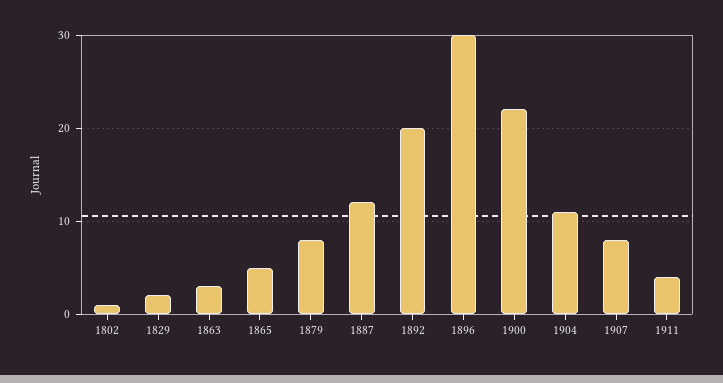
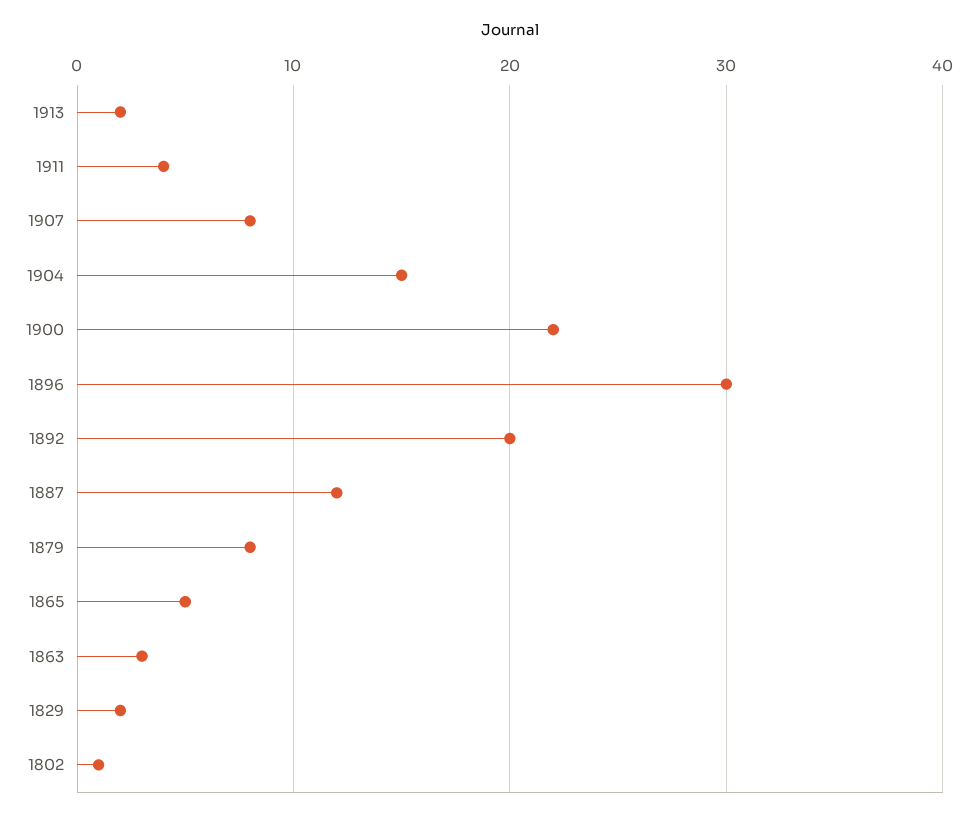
1904: 11 -> 15
1913: none -> 2

